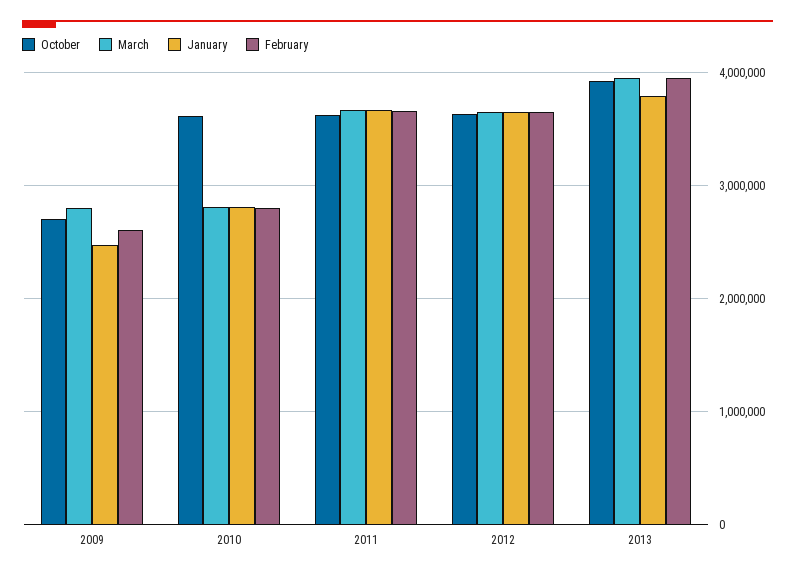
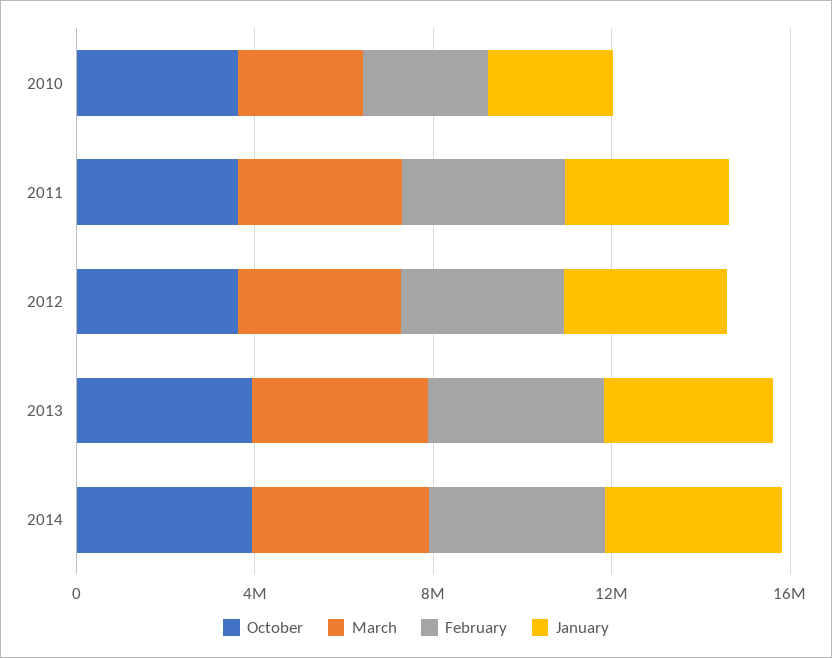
October, 2009: 2700000 -> none
March, 2009: 2800000 -> none
January, 2009: 2500000 -> none
February, 2009: 2600000 -> none
October, 2014: none -> 4000000
March, 2014: none -> 4000000
February, 2014: none -> 4000000
January, 2014: none -> 4000000

